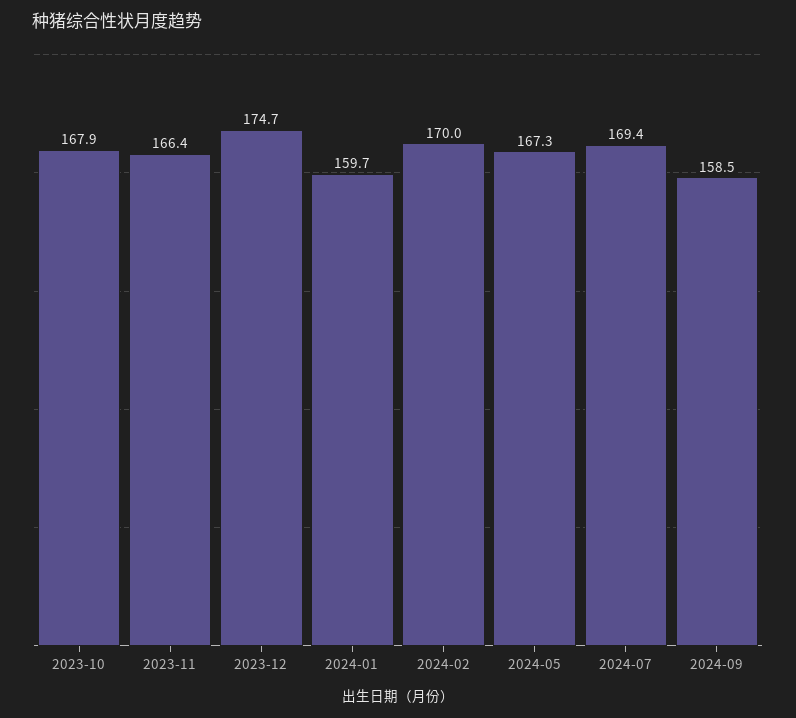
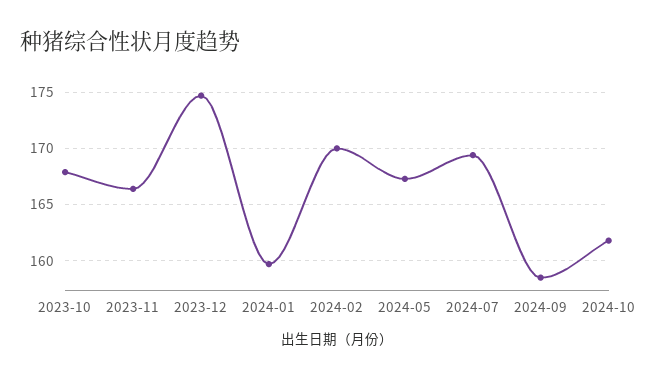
2024-10: none -> 162

